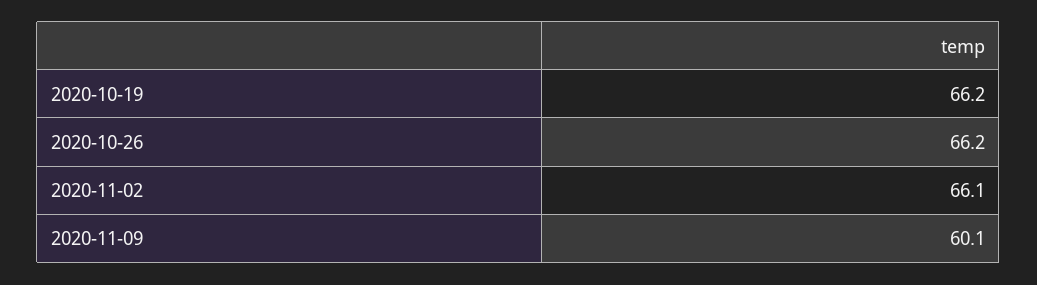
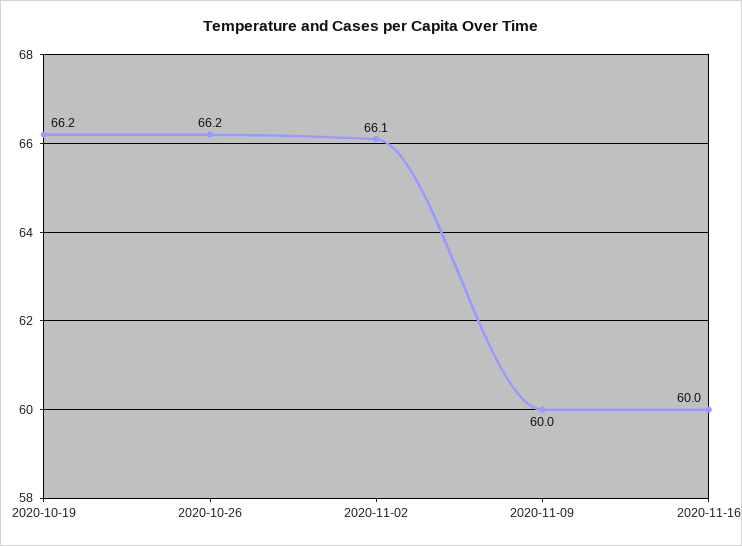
2020-11-09: 60.1 -> 60
2020-11-16: none -> 60

